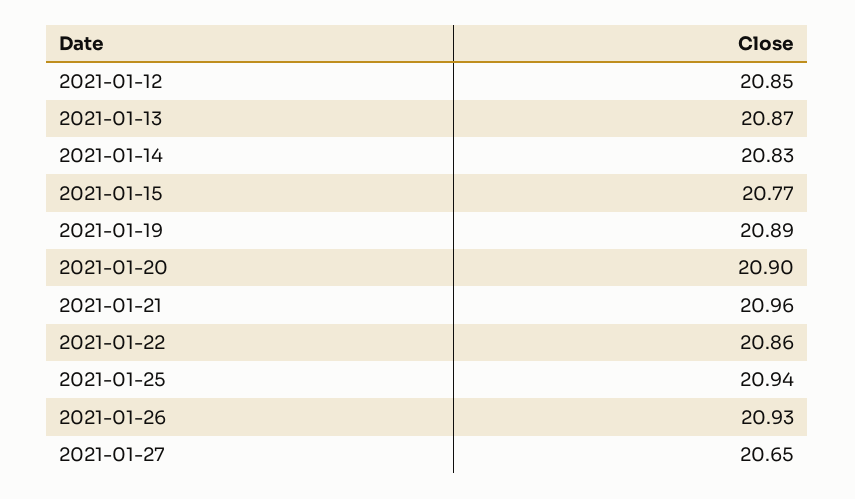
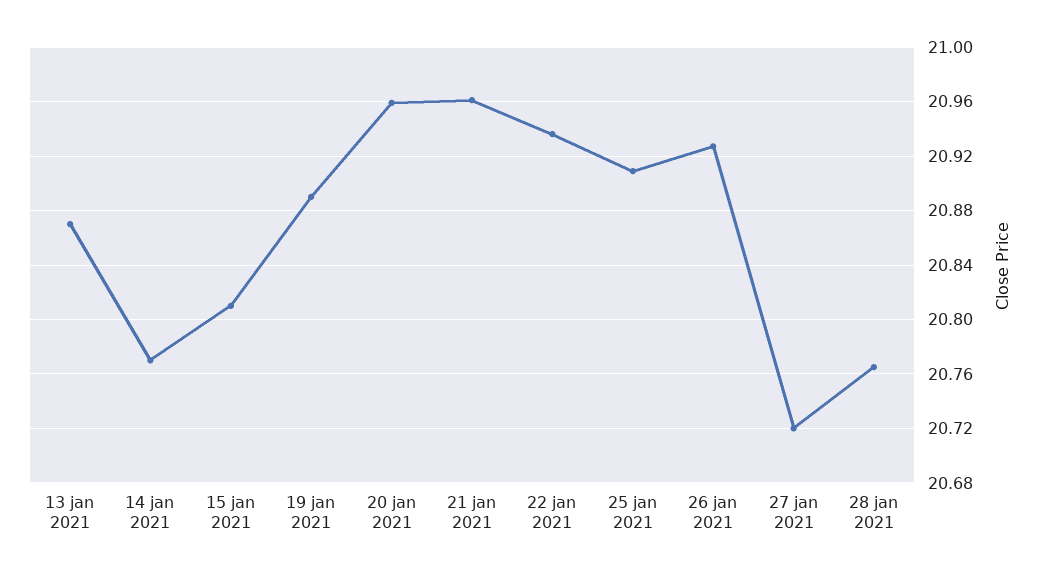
2021-01-12: 20.85 -> none
2021-01-14: 20.83 -> 20.77
2021-01-15: 20.77 -> 20.81
2021-01-20: 20.9 -> 20.96
2021-01-22: 20.86 -> 20.935
2021-01-25: 20.94 -> 20.91
2021-01-27: 20.65 -> 20.72
28 jan 2021: none -> 20.765

